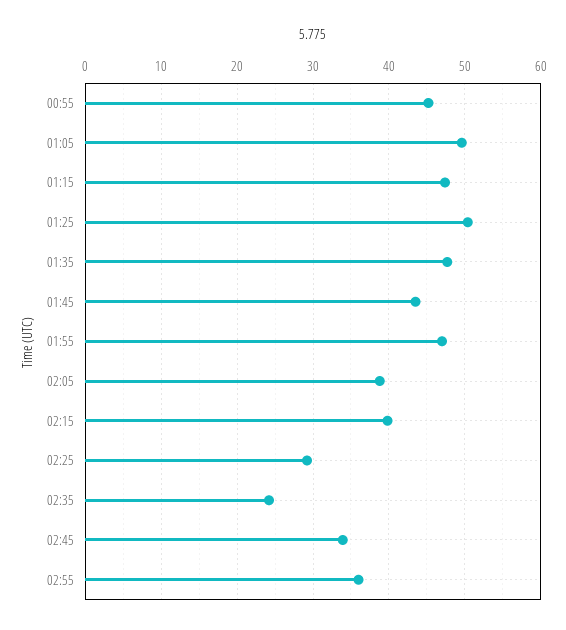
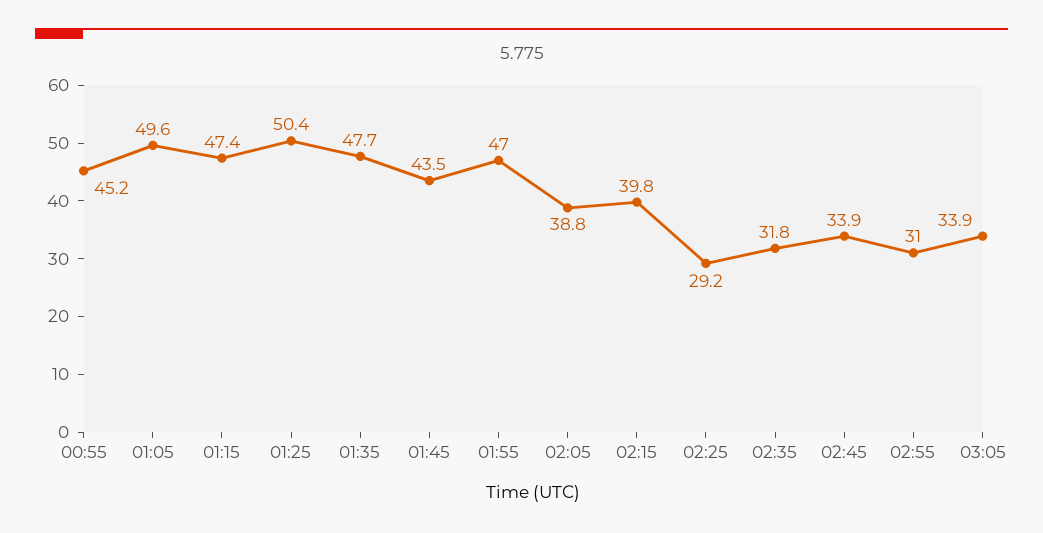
02:35: 24 -> 31.8
02:55: 36 -> 31
03:05: none -> 33.9

